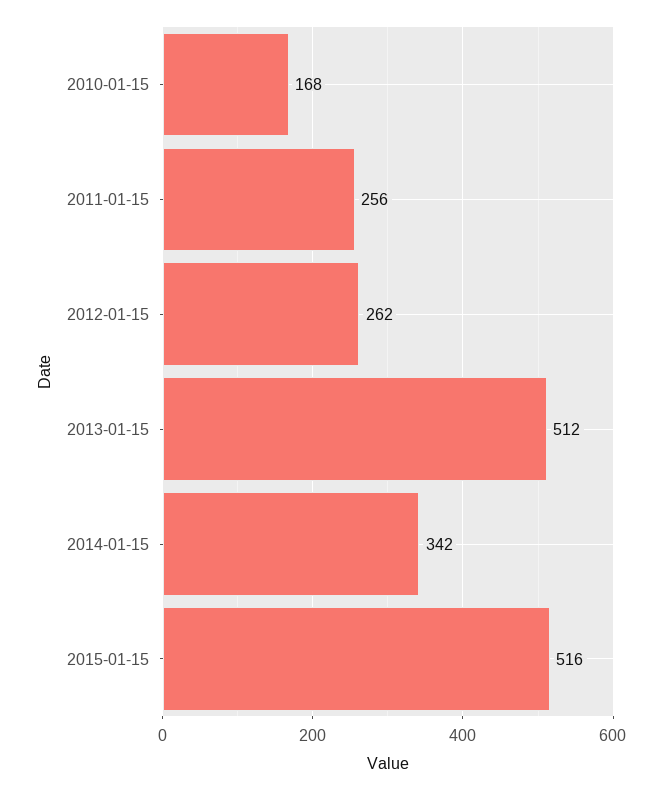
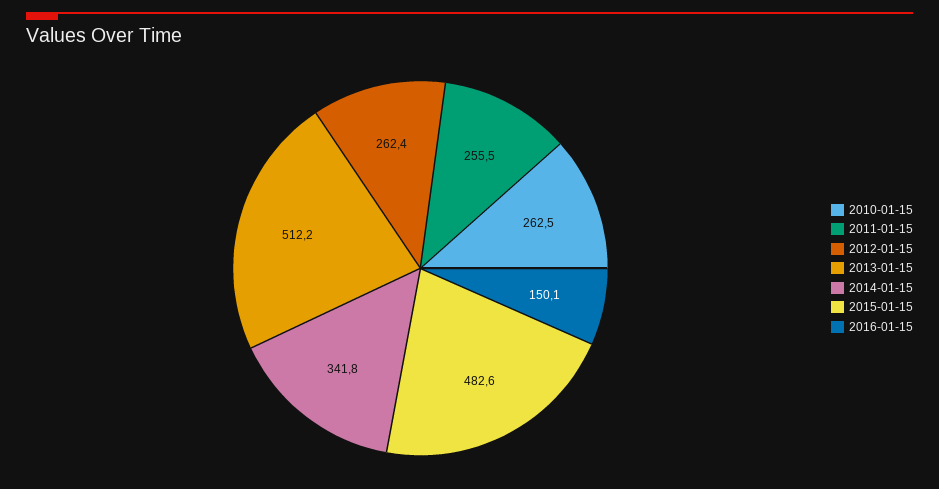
2010-01-15: 168 -> 262.5
2015-01-15: 516 -> 482.6
2016-01-15: none -> 150.1

